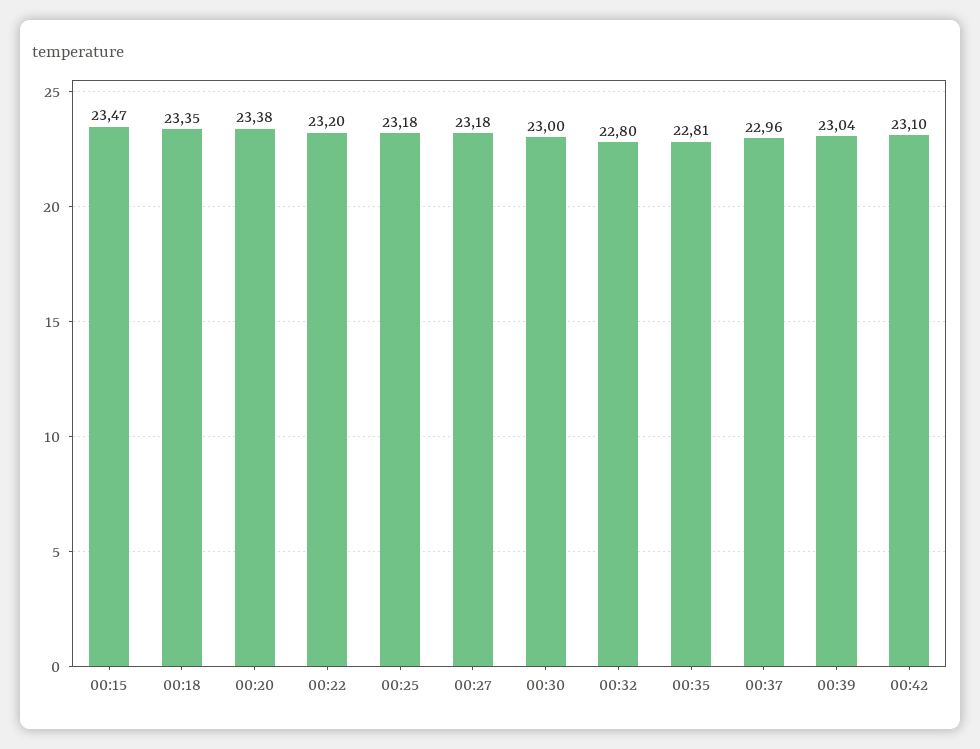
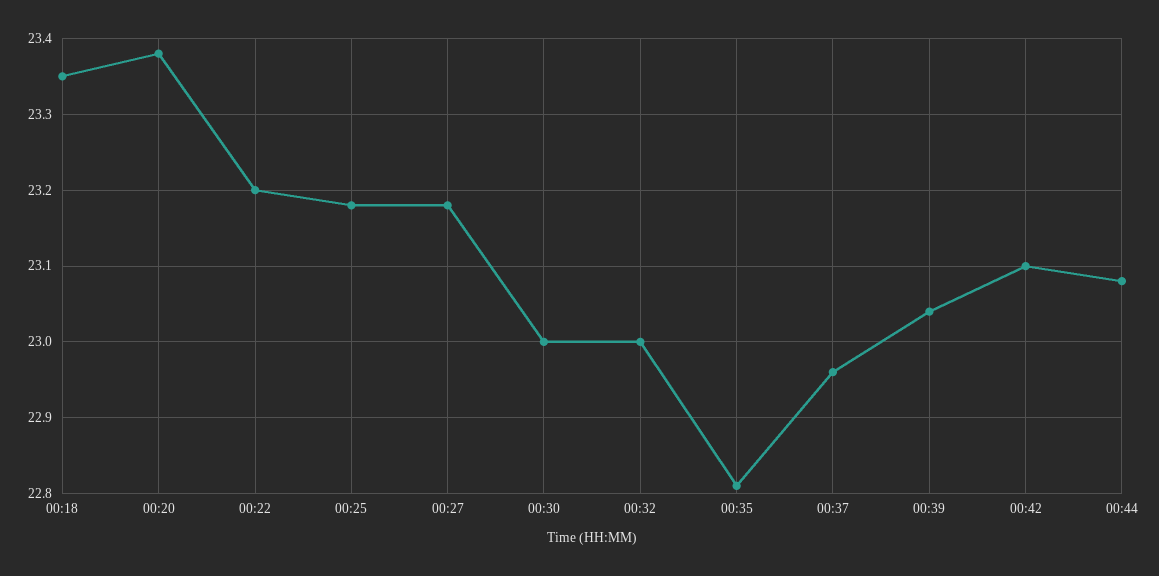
00:15: 23.47 -> none
00:32: 22.8 -> 23
00:44: none -> 23.08

